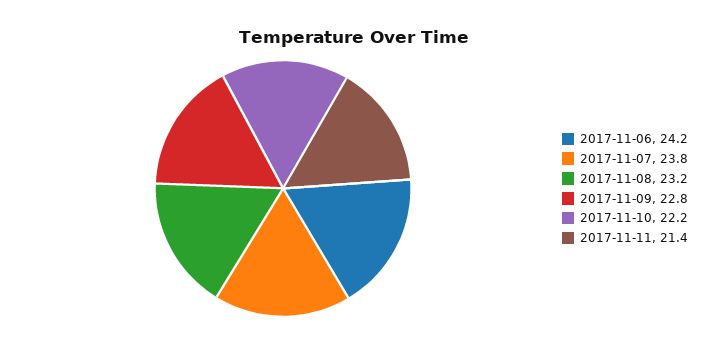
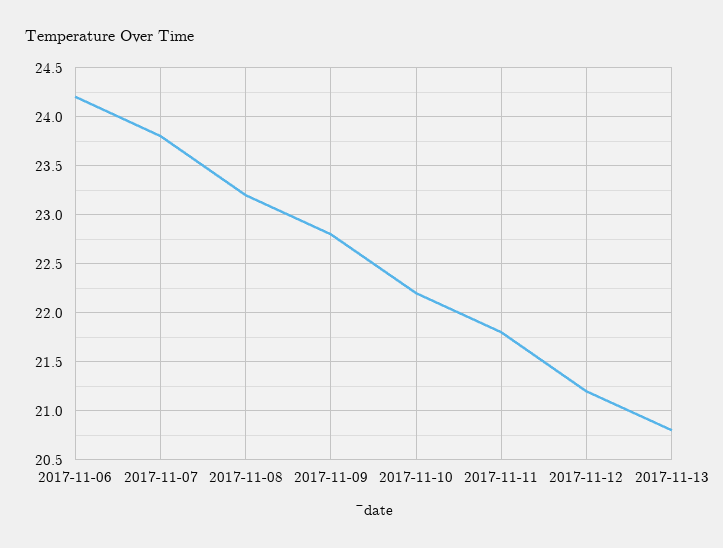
2017-11-11: 21.4 -> 21.8
2017-11-12: none -> 21.2
2017-11-13: none -> 20.8

